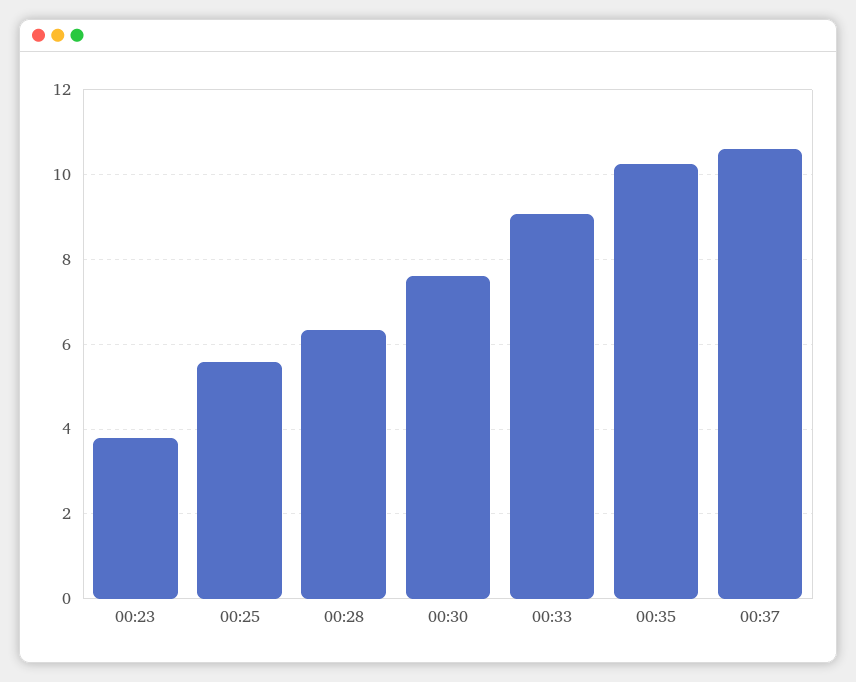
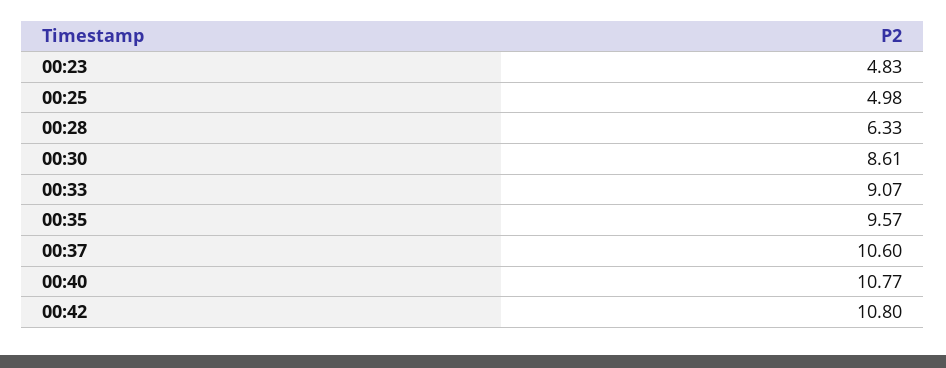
00:23: 3.8 -> 4.83
00:25: 5.6 -> 4.98
00:30: 7.6 -> 8.61
00:35: 10.2 -> 9.57
00:40: none -> 10.77
00:42: none -> 10.8

